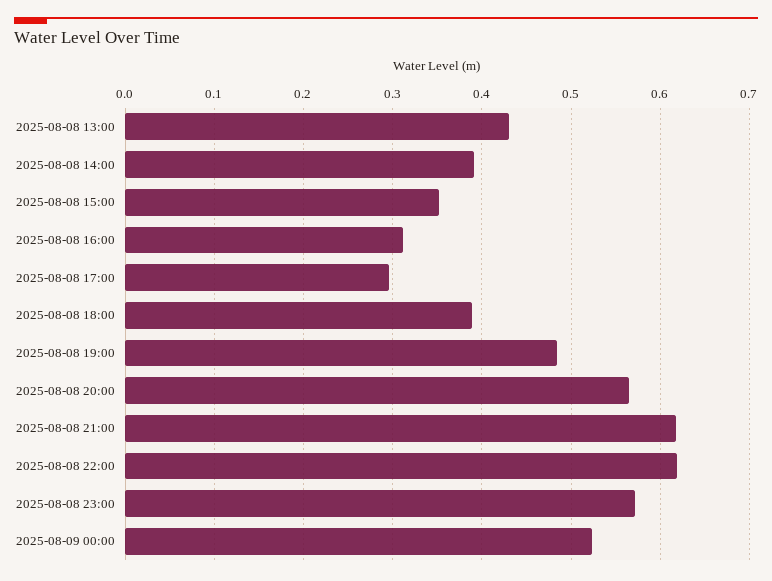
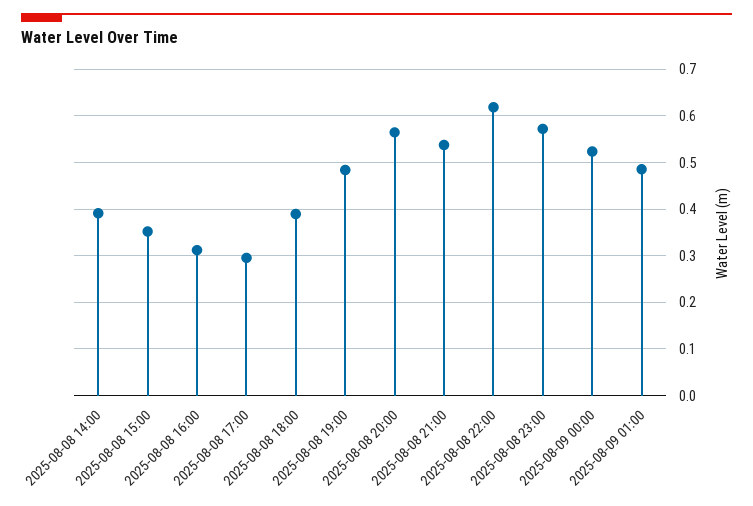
2025-08-08 13:00: 0.43 -> none
2025-08-08 21:00: 0.62 -> 0.54
2025-08-09 01:00: none -> 0.48

